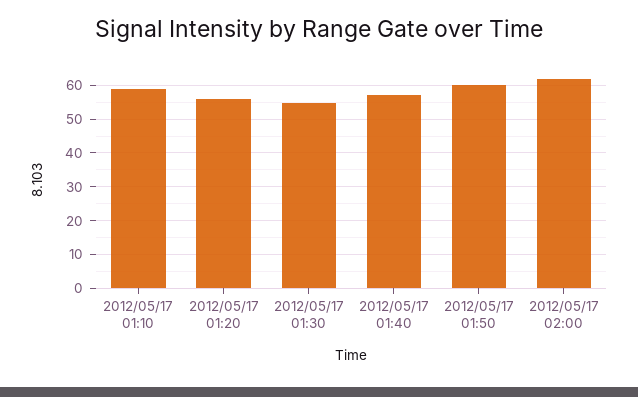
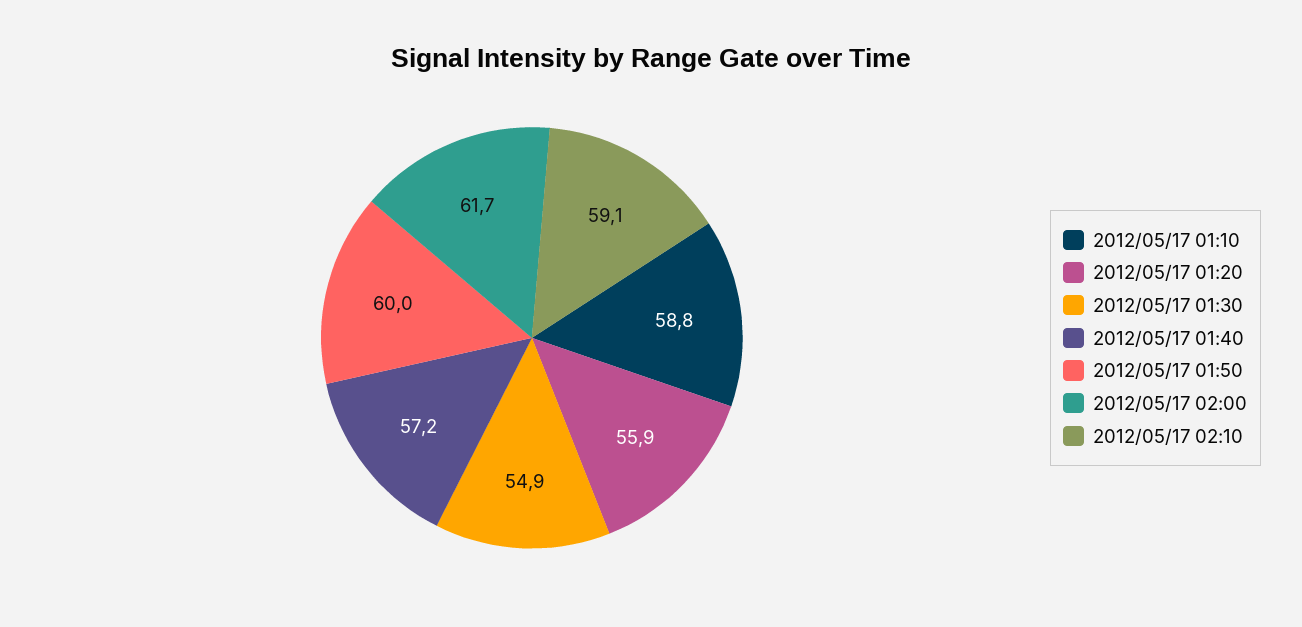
2012/05/17 02:10: none -> 59.1

